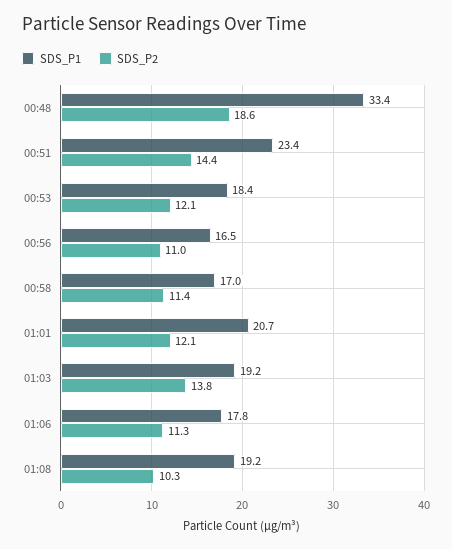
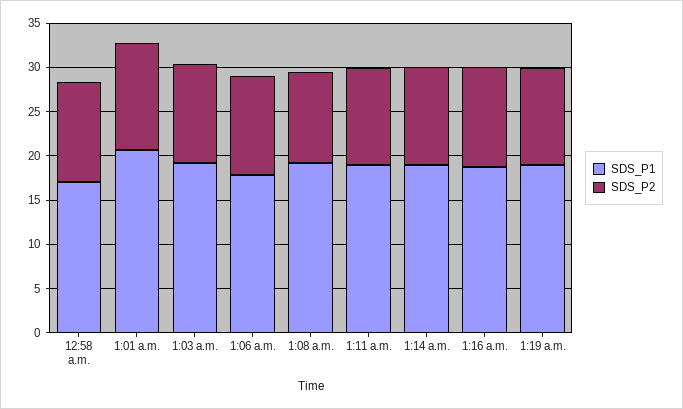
SDS_P1, 00:48: 33.4 -> none
SDS_P2, 00:48: 18.6 -> none
SDS_P1, 00:51: 23.4 -> none
SDS_P2, 00:51: 14.4 -> none
SDS_P1, 00:53: 18.4 -> none
SDS_P2, 00:53: 12.1 -> none
SDS_P1, 00:56: 16.5 -> none
SDS_P2, 00:56: 11 -> none
SDS_P2, 01:03: 13.8 -> 11
SDS_P1, 1:11 a.m.: none -> 19
SDS_P2, 1:11 a.m.: none -> 11
SDS_P1, 1:14 a.m.: none -> 19
SDS_P2, 1:14 a.m.: none -> 11
SDS_P1, 1:16 a.m.: none -> 19
SDS_P2, 1:16 a.m.: none -> 11
SDS_P1, 1:19 a.m.: none -> 19
SDS_P2, 1:19 a.m.: none -> 11

